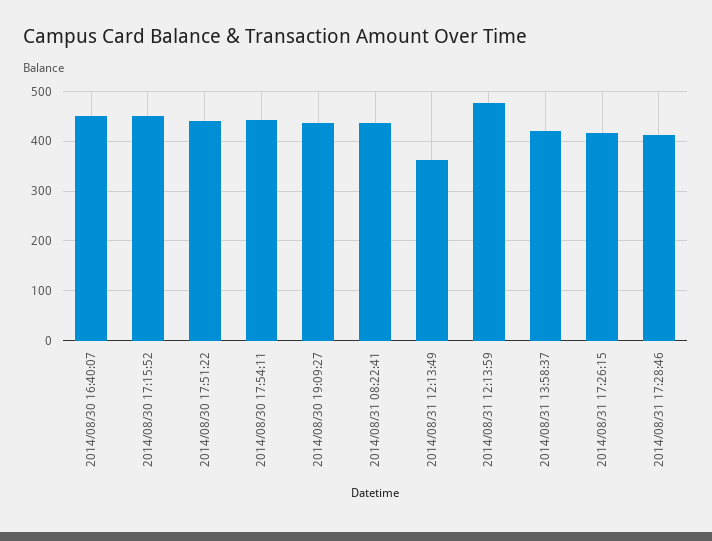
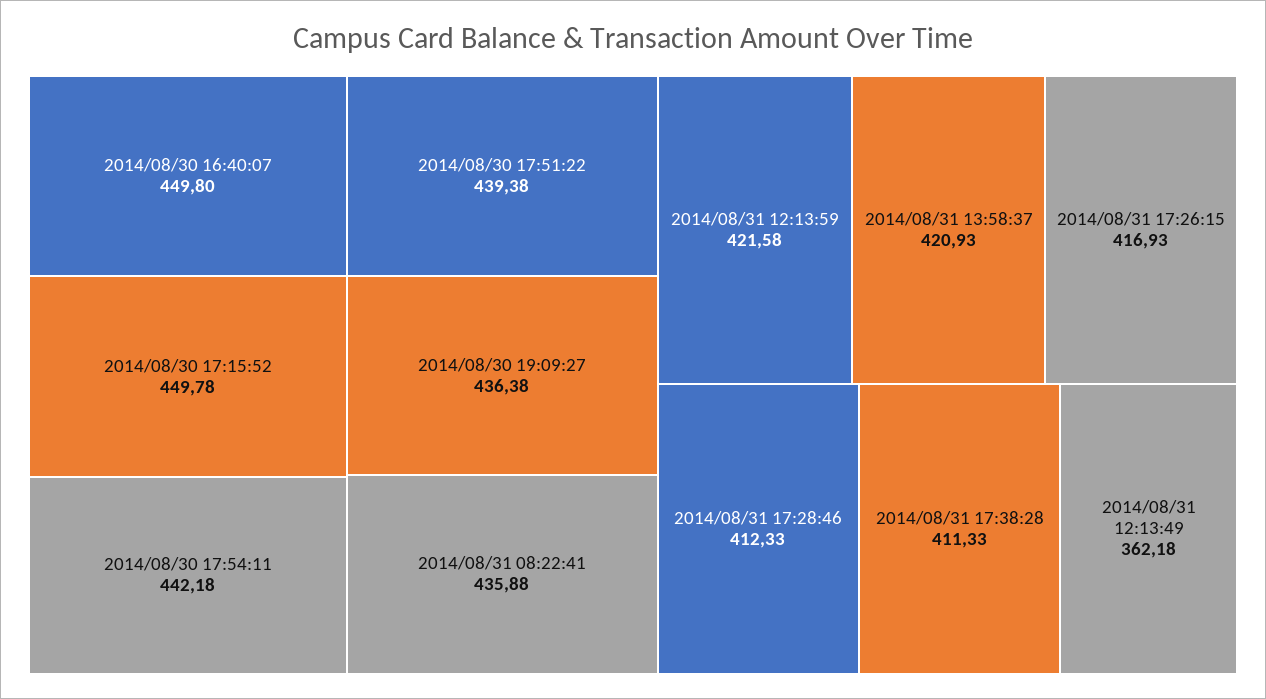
2014/08/31 12:13:59: 480 -> 421.58
2014/08/31 17:38:28: none -> 411.33

